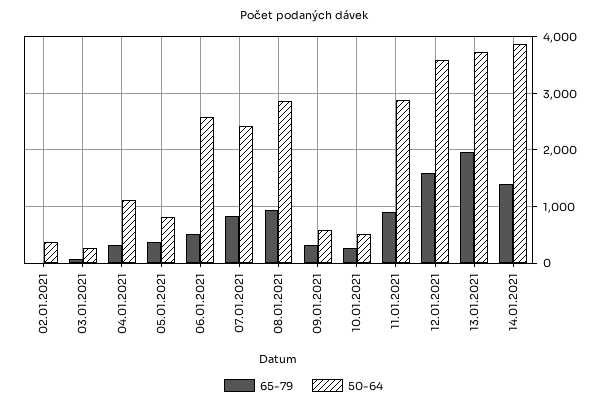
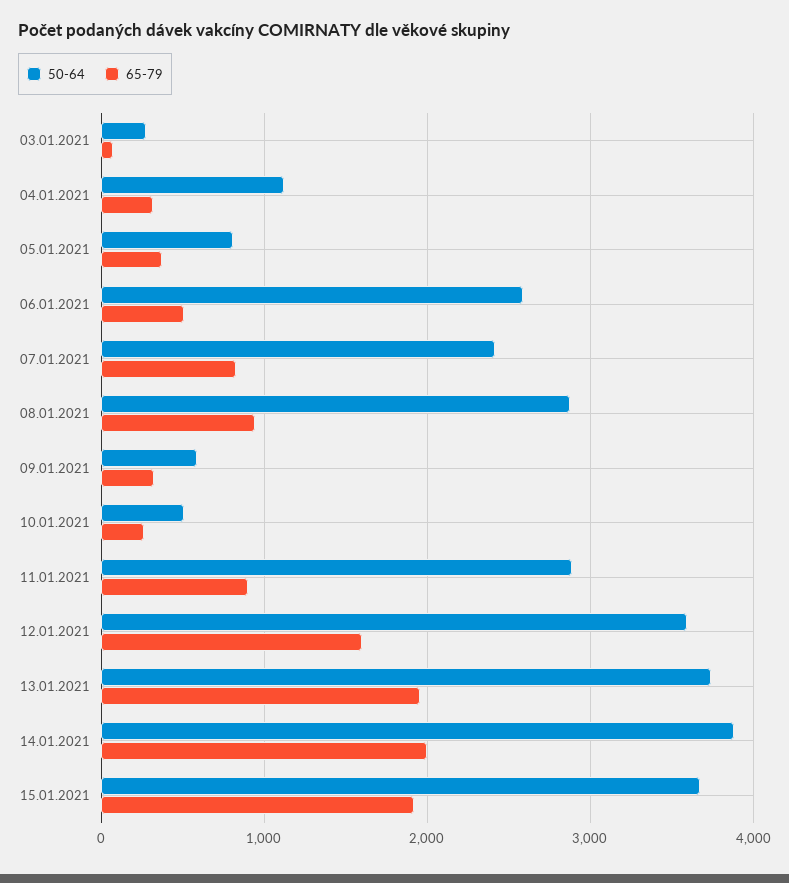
65-79, 02.01.2021: 0 -> none
50-64, 02.01.2021: 400 -> none
65-79, 14.01.2021: 1400 -> 2000
50-64, 15.01.2021: none -> 3700
65-79, 15.01.2021: none -> 1900

